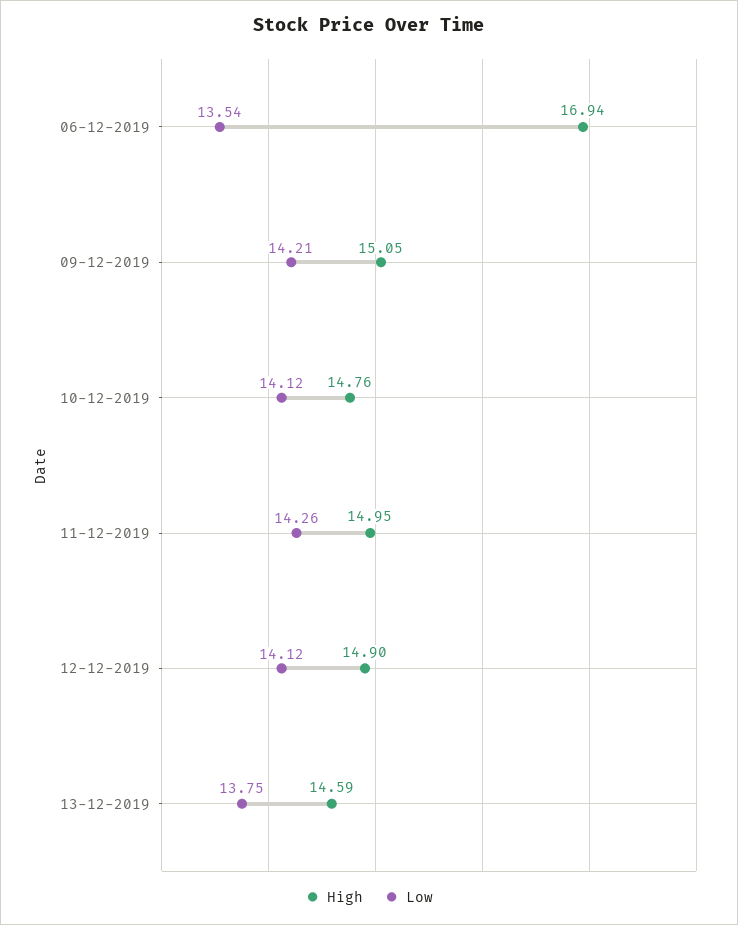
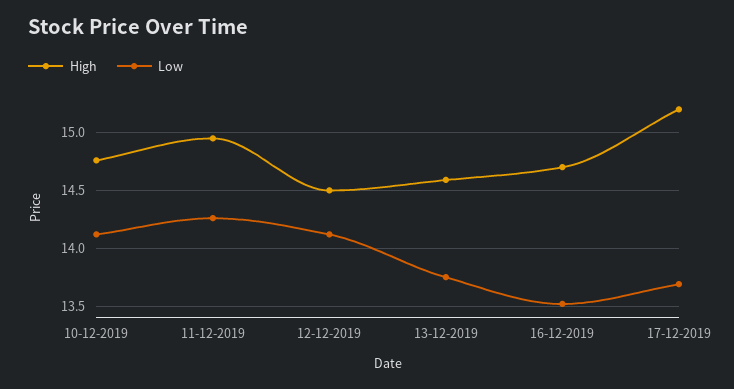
High, 06-12-2019: 16.94 -> none
Low, 06-12-2019: 13.54 -> none
High, 09-12-2019: 15.05 -> none
Low, 09-12-2019: 14.21 -> none
High, 12-12-2019: 14.9 -> 14.5
High, 16-12-2019: none -> 14.7
Low, 16-12-2019: none -> 13.5
High, 17-12-2019: none -> 15.2
Low, 17-12-2019: none -> 13.7

